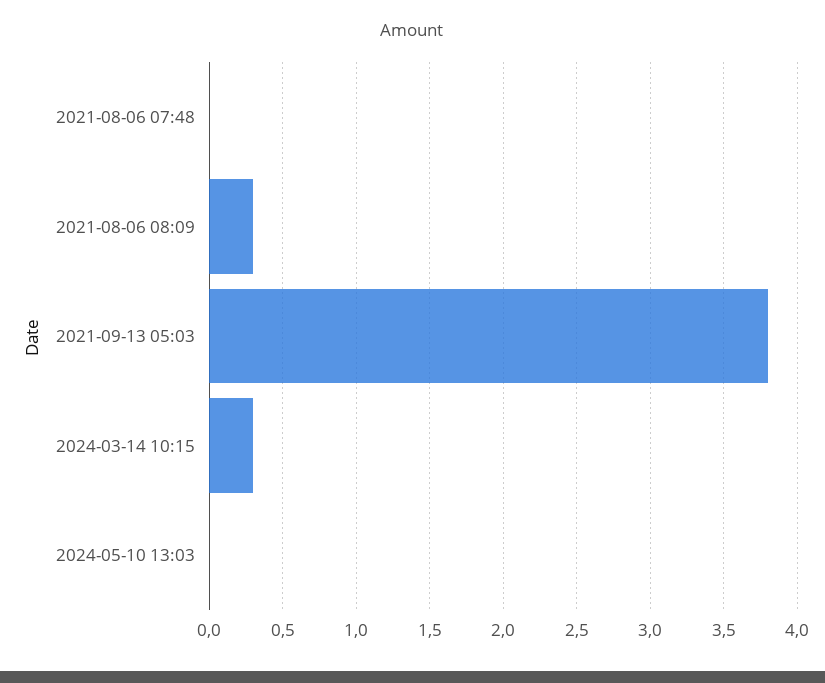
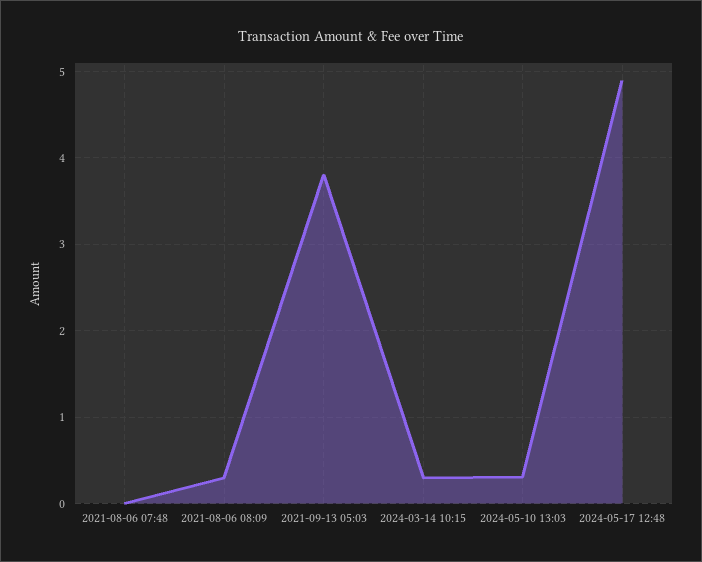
2024-05-10 13:03: 0 -> 0.3
2024-05-17 12:48: none -> 4.9

